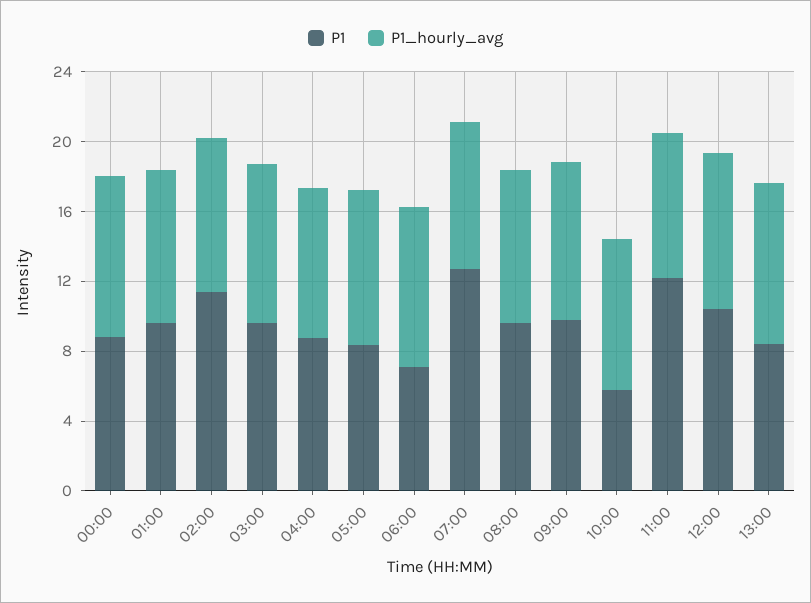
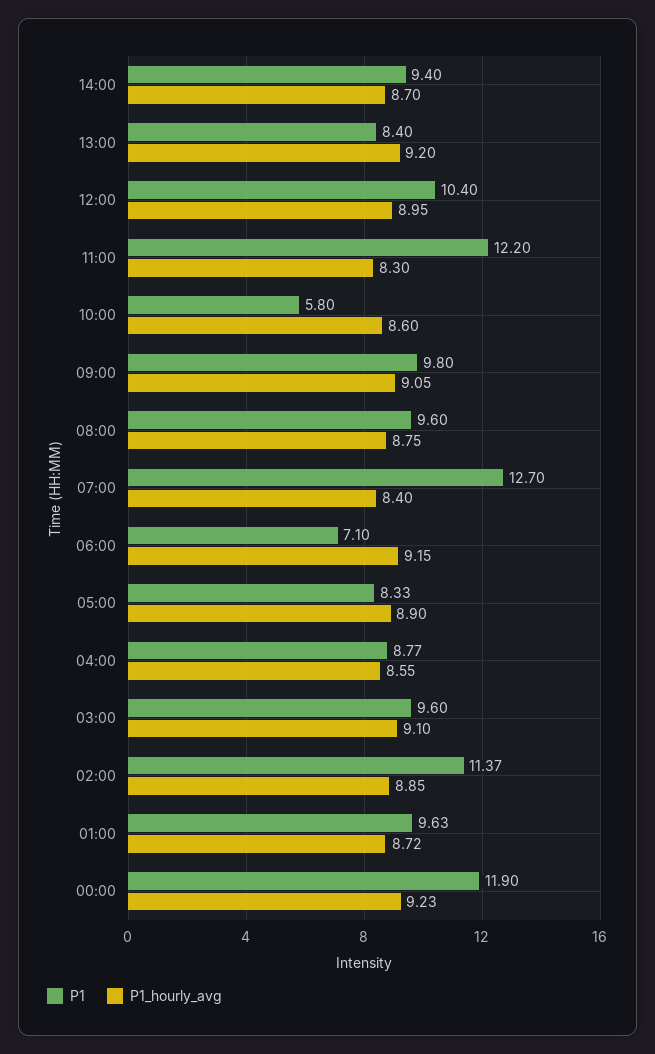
P1, 00:00: 9 -> 11.9
P1, 14:00: none -> 9.4
P1_hourly_avg, 14:00: none -> 8.7

